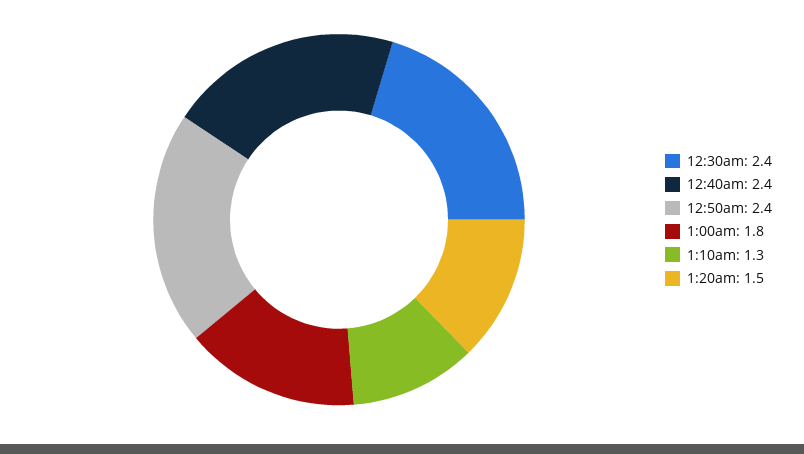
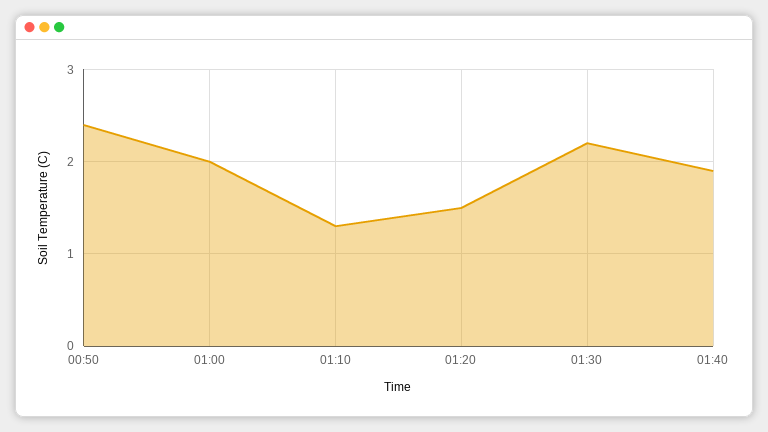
12:30am: 2.4 -> none
12:40am: 2.4 -> none
1:00am: 1.8 -> 2
01:30: none -> 2.2
01:40: none -> 1.9

